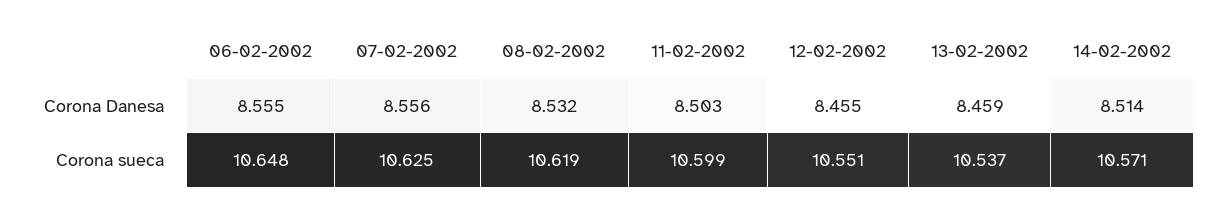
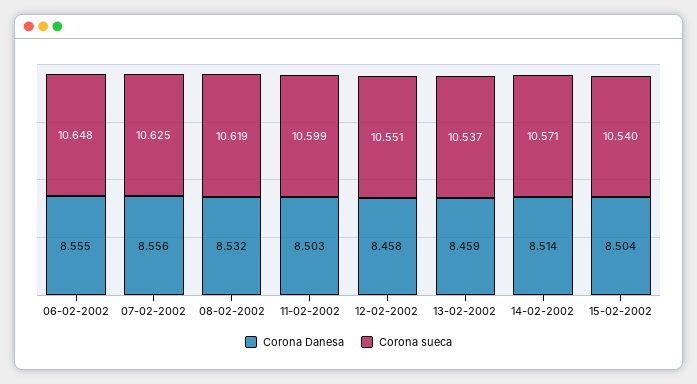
Corona Danesa, 12-02-2002: 8.455 -> 8.458
Corona Danesa, 15-02-2002: none -> 8.504
Corona sueca, 15-02-2002: none -> 10.54

